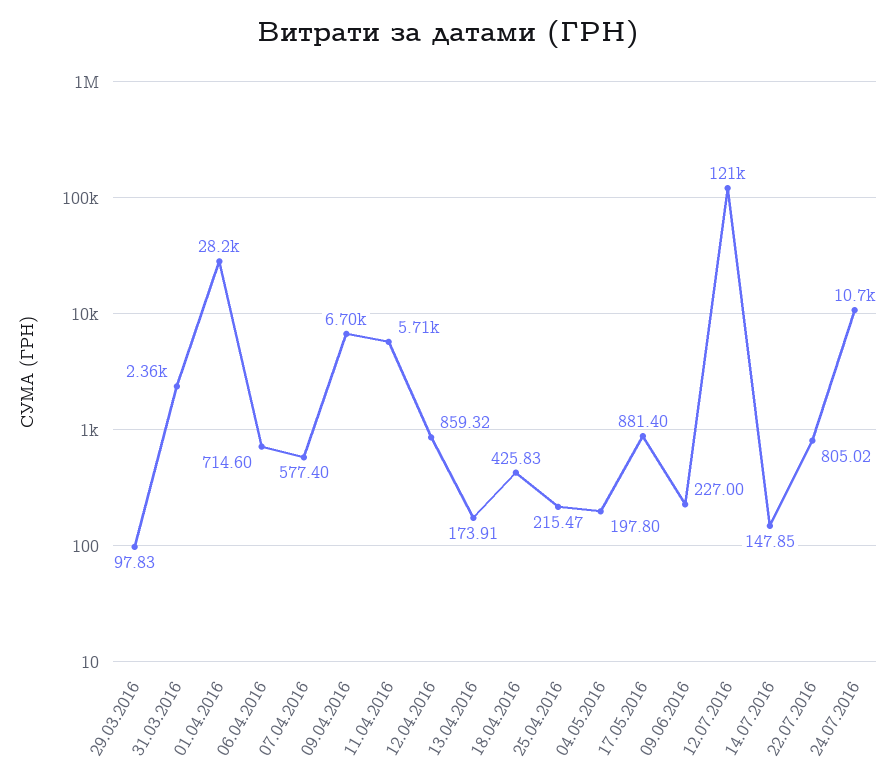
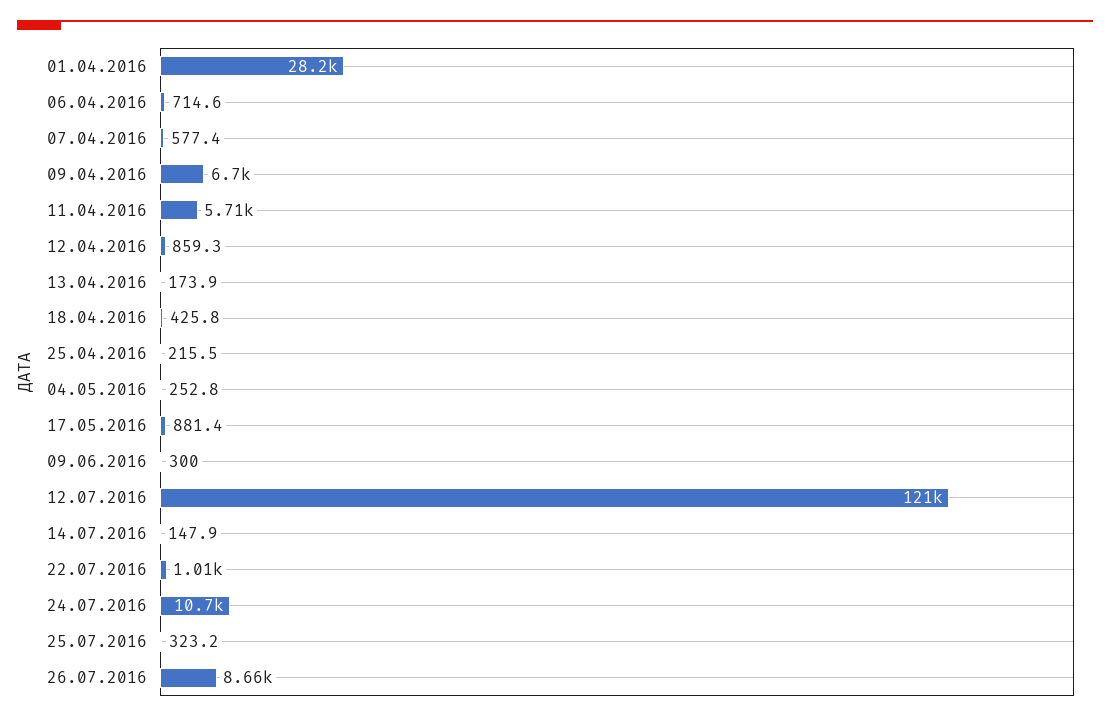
29.03.2016: 97.83 -> none
31.03.2016: 2360 -> none
04.05.2016: 197.8 -> 252.8
09.06.2016: 227 -> 300
22.07.2016: 805.02 -> 1010
25.07.2016: none -> 323.2
26.07.2016: none -> 8660

